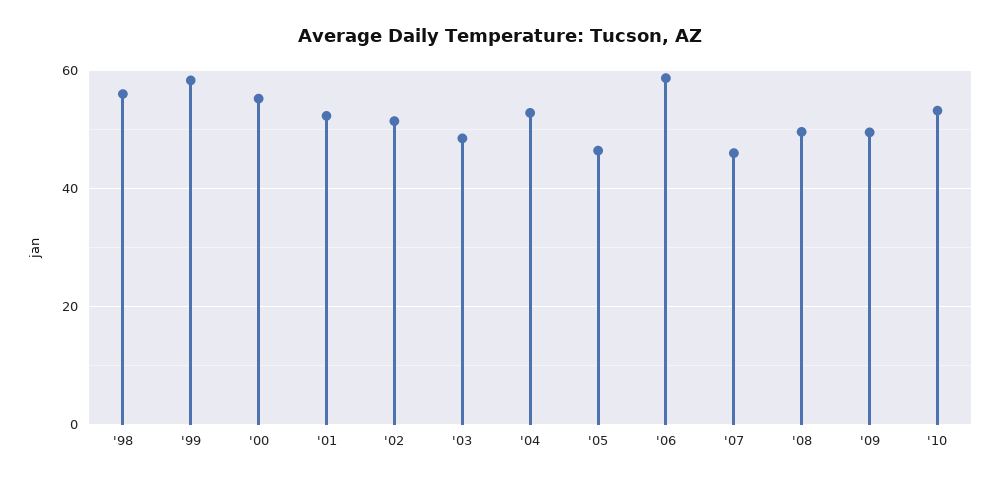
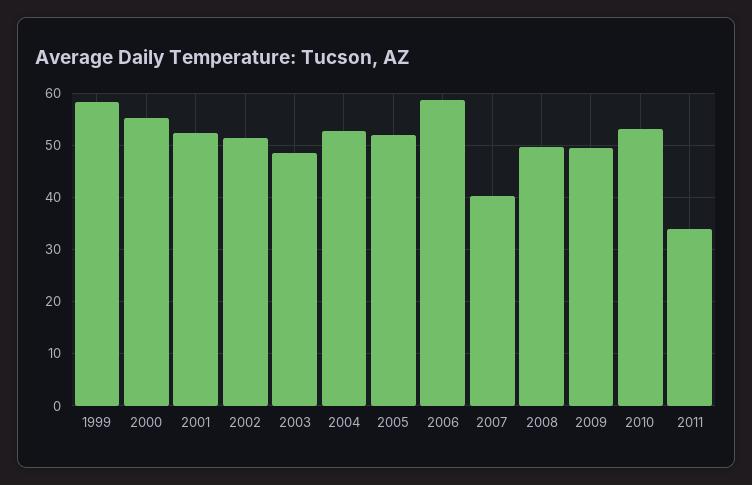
'98: 56 -> none
'05: 46 -> 52
'07: 46 -> 40
2011: none -> 34

